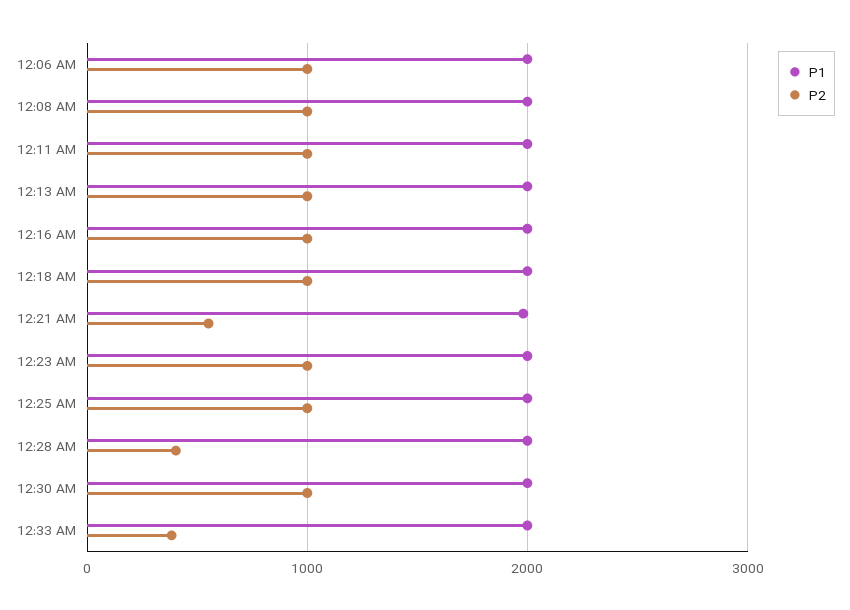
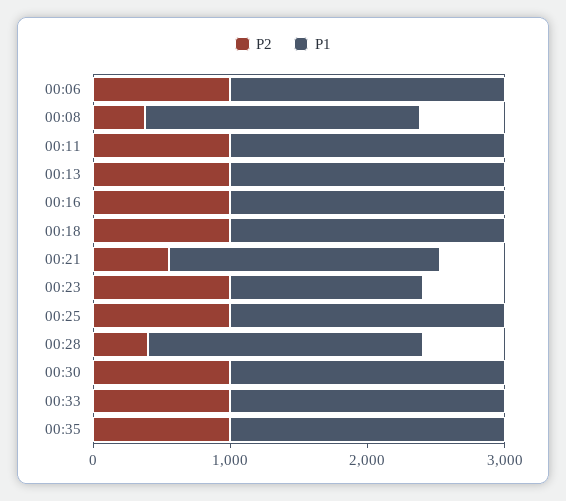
P2, 12:08 AM: 1000 -> 400
P1, 12:23 AM: 2000 -> 1400
P2, 12:33 AM: 400 -> 1000
P2, 00:35: none -> 1000
P1, 00:35: none -> 2000

